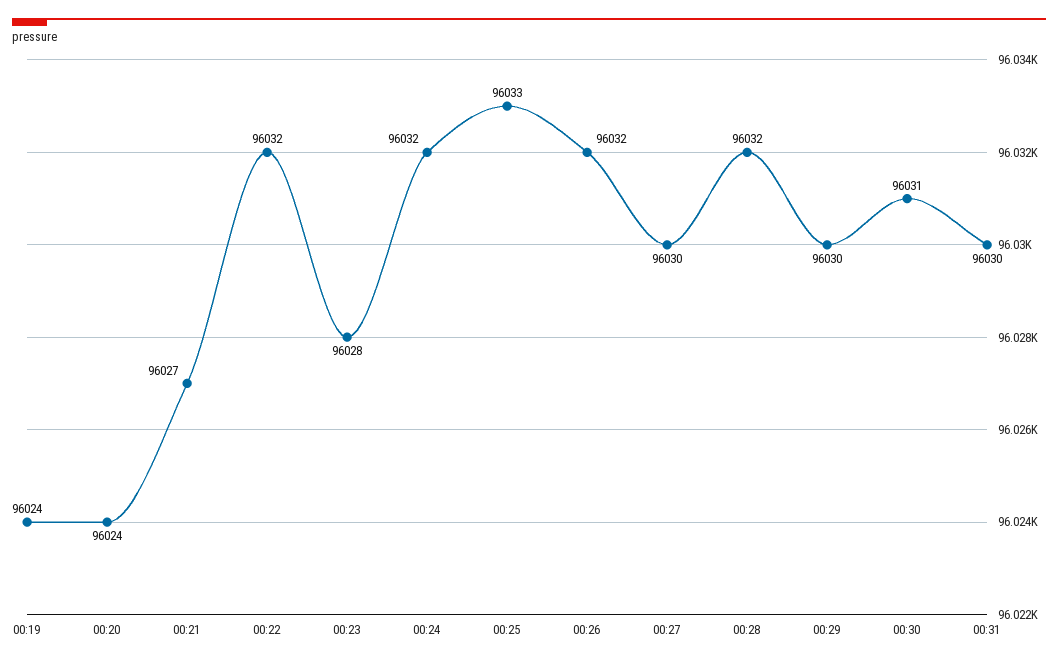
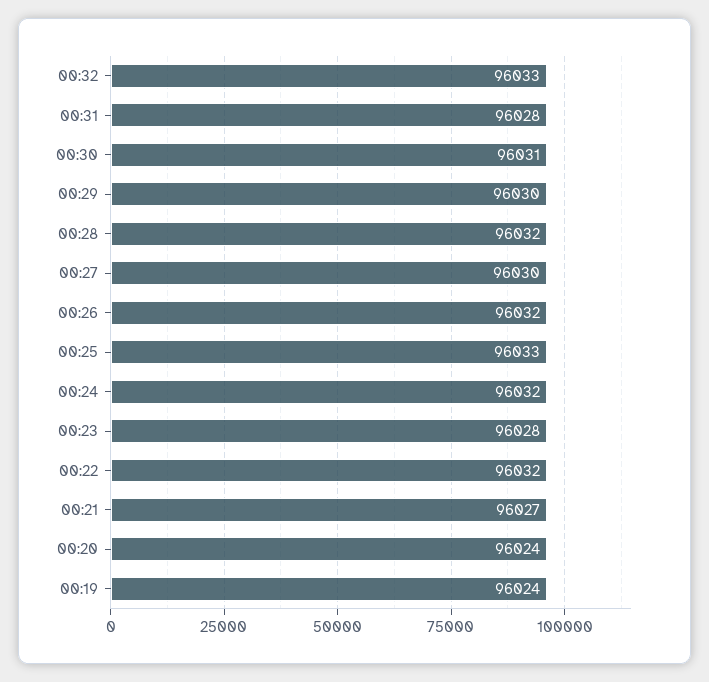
00:31: 96030 -> 96028
00:32: none -> 96033

